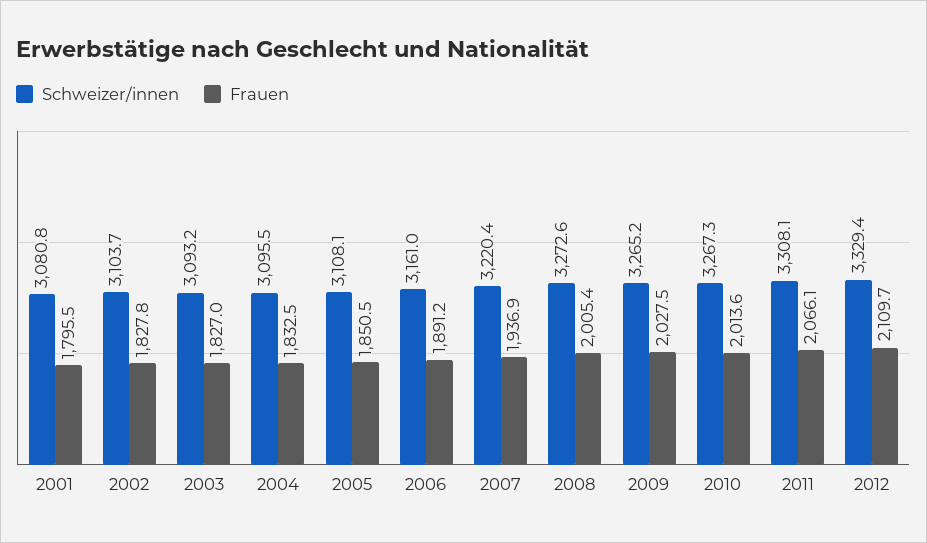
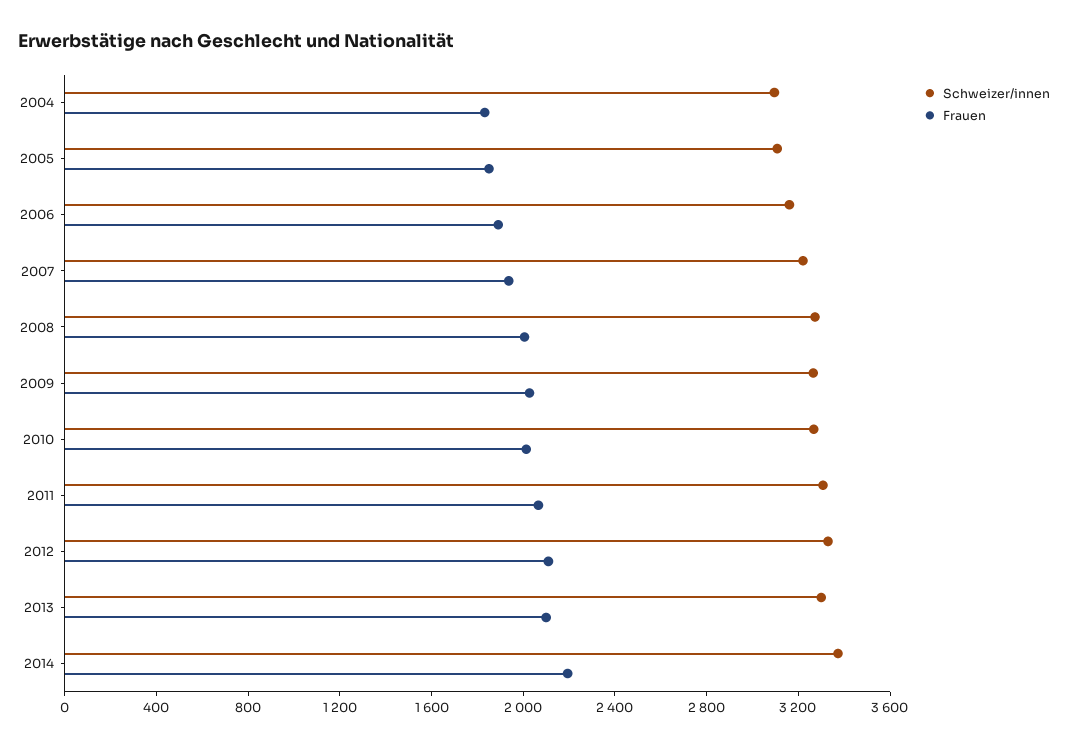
Schweizer/innen, 2001: 3080.8 -> none
Frauen, 2001: 1795.5 -> none
Schweizer/innen, 2002: 3103.7 -> none
Frauen, 2002: 1827.8 -> none
Schweizer/innen, 2003: 3093.2 -> none
Frauen, 2003: 1827 -> none
Schweizer/innen, 2013: none -> 3300
Frauen, 2013: none -> 2100
Schweizer/innen, 2014: none -> 3400
Frauen, 2014: none -> 2200

